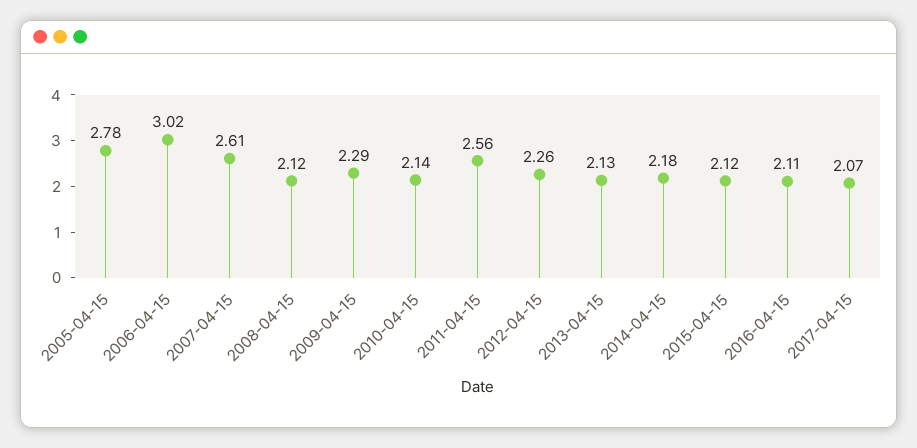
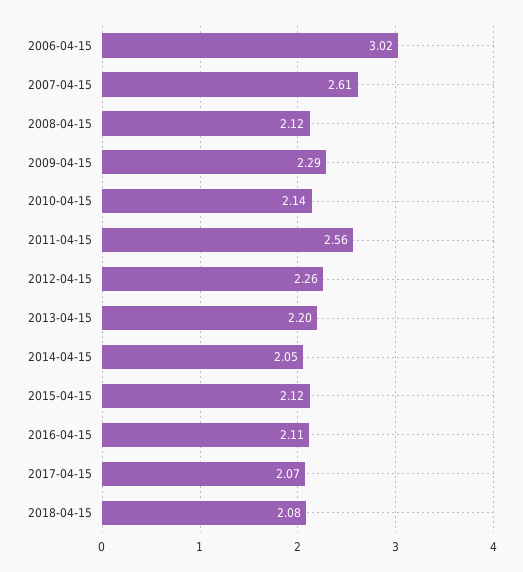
2005-04-15: 2.78 -> none
2013-04-15: 2.13 -> 2.2
2014-04-15: 2.18 -> 2.05
2018-04-15: none -> 2.08

